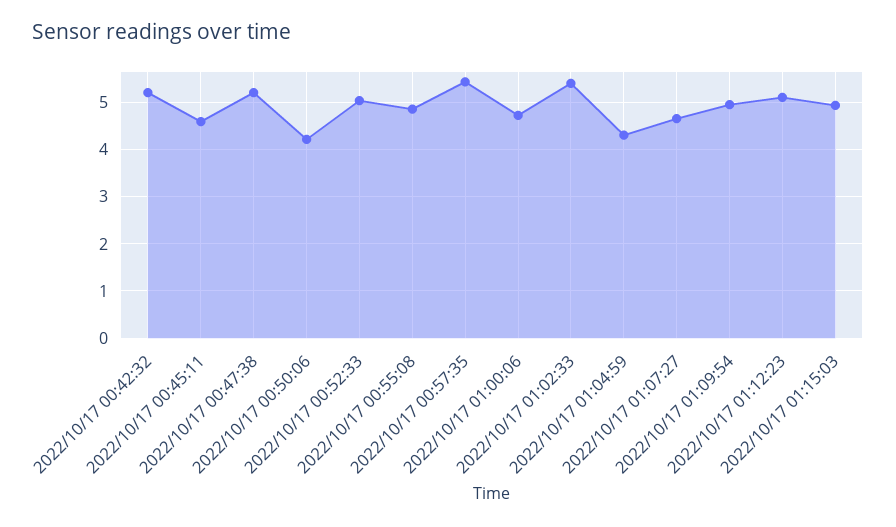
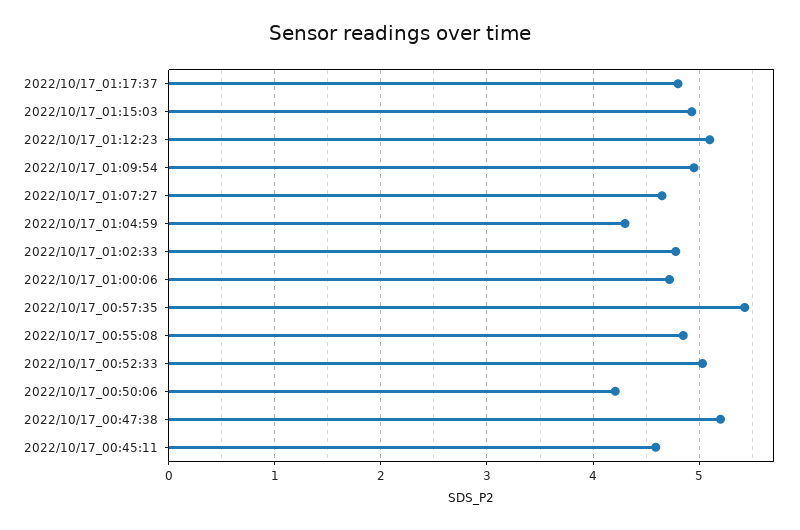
2022/10/17 00:42:32: 5.2 -> none
2022/10/17 01:02:33: 5.4 -> 4.8
2022/10/17_01:17:37: none -> 4.8

